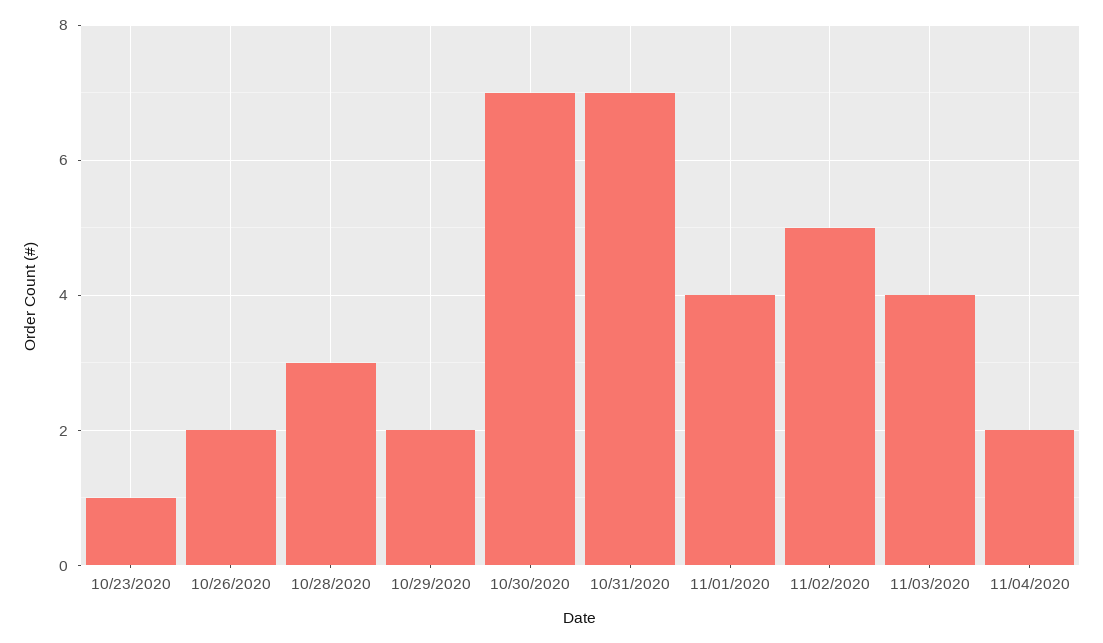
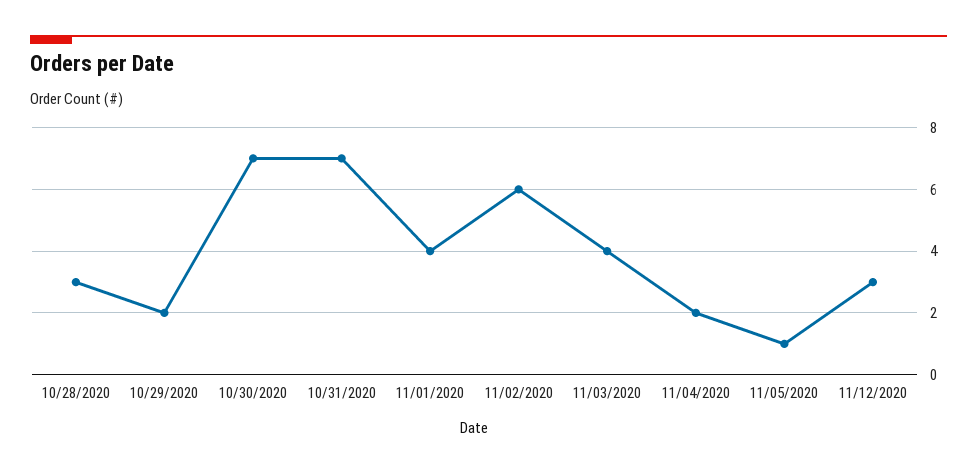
10/23/2020: 1 -> none
10/26/2020: 2 -> none
11/02/2020: 5 -> 6
11/05/2020: none -> 1
11/12/2020: none -> 3

